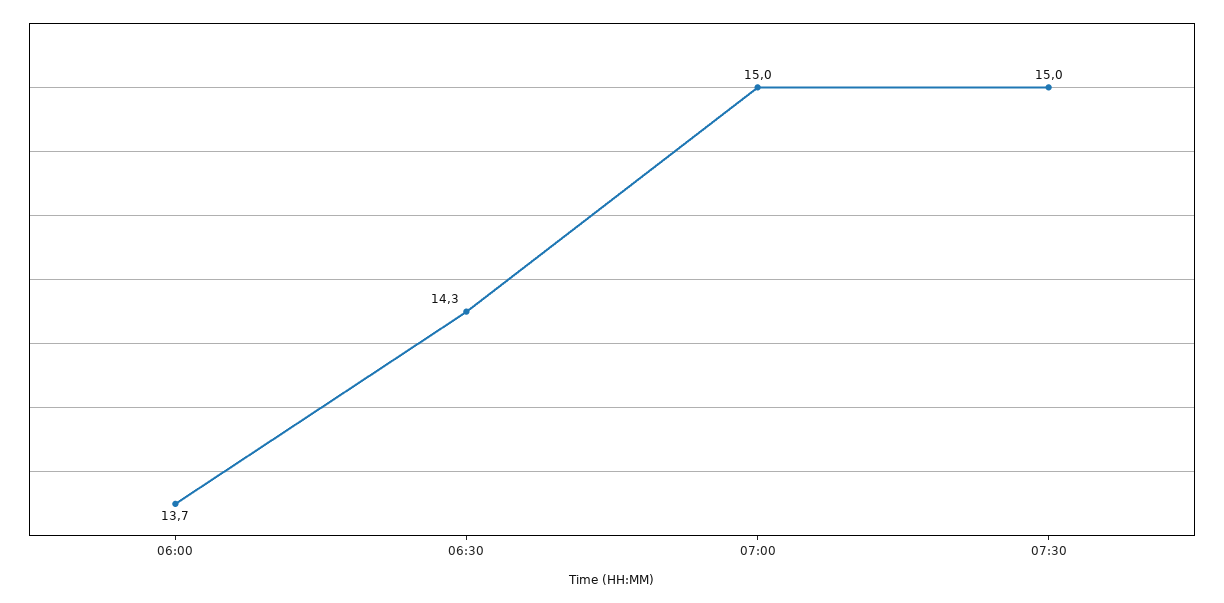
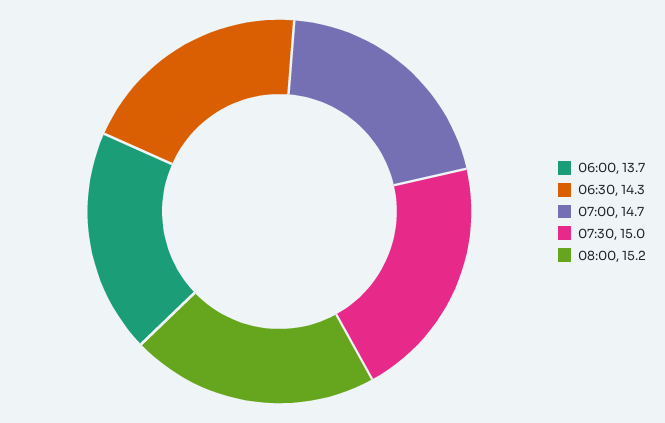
07:00: 15 -> 14.7
08:00: none -> 15.2

